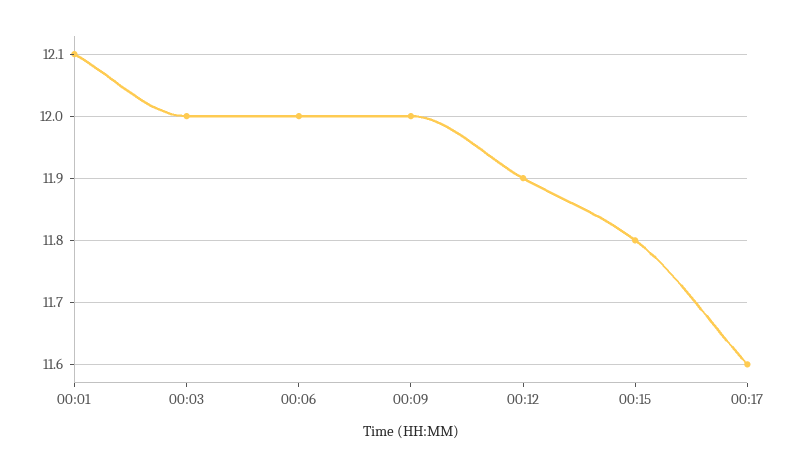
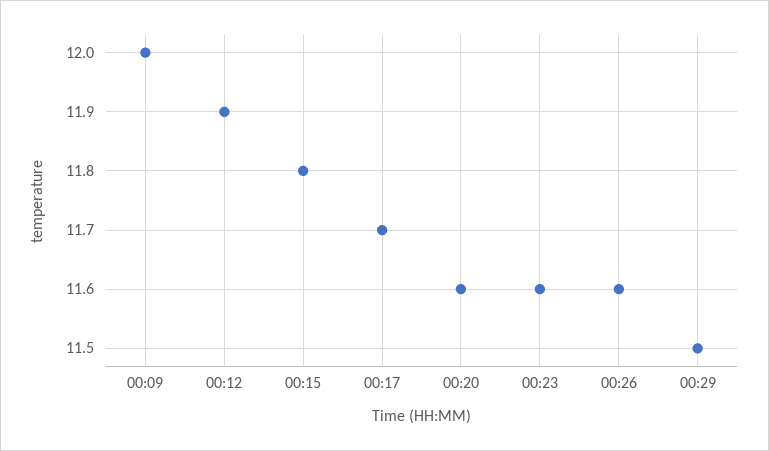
00:01: 12.1 -> none
00:03: 12 -> none
00:06: 12 -> none
00:17: 11.6 -> 11.7
00:20: none -> 11.6
00:23: none -> 11.6
00:26: none -> 11.6
00:29: none -> 11.5

